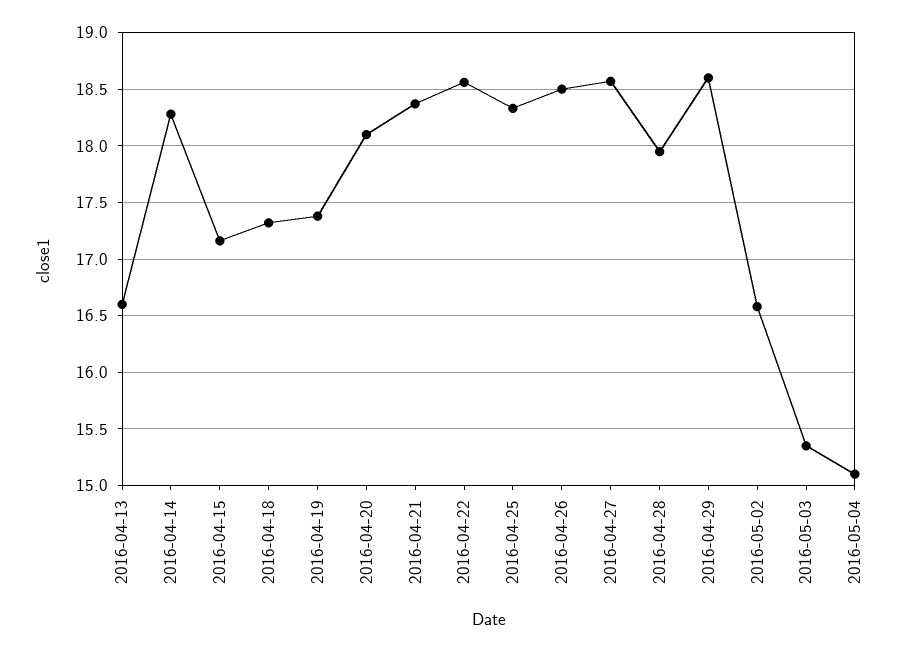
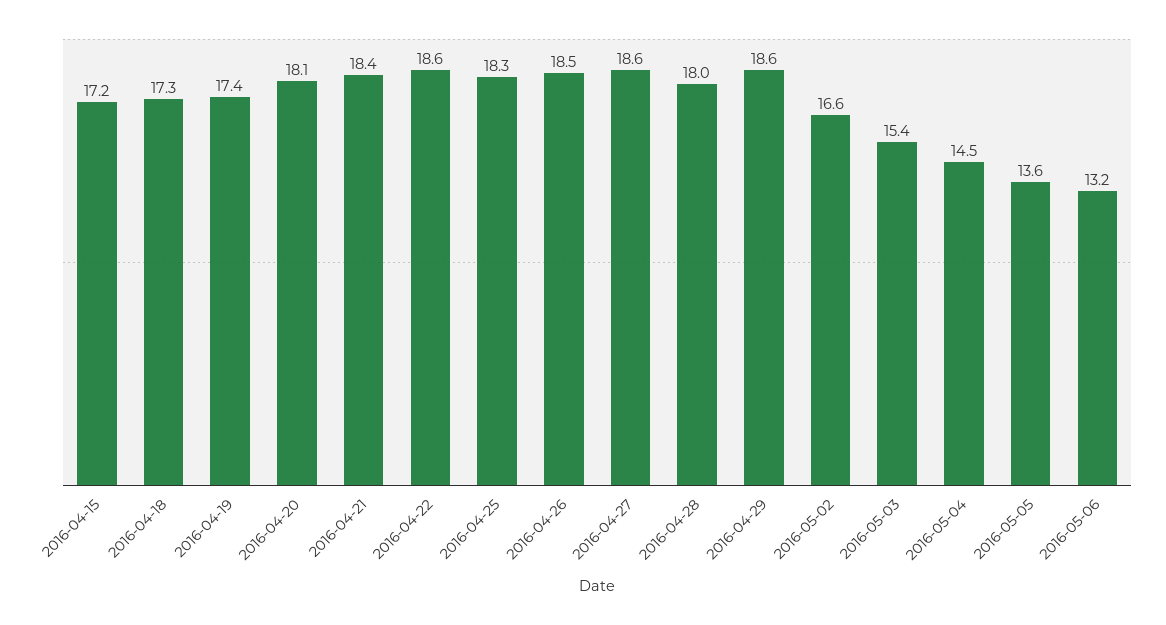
2016-04-13: 16.6 -> none
2016-04-14: 18.3 -> none
2016-05-04: 15.1 -> 14.5
2016-05-05: none -> 13.6
2016-05-06: none -> 13.2

